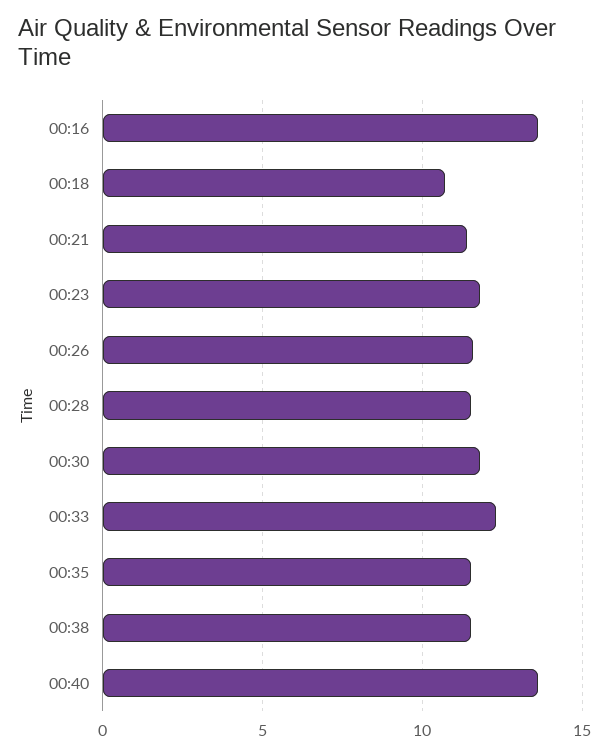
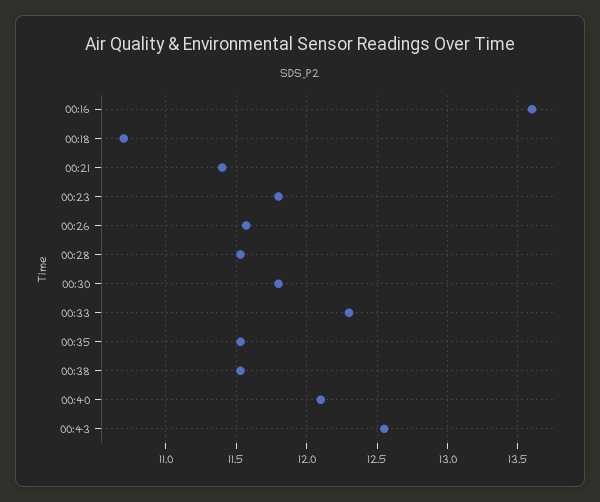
00:40: 13.5 -> 12.1
00:43: none -> 12.55

